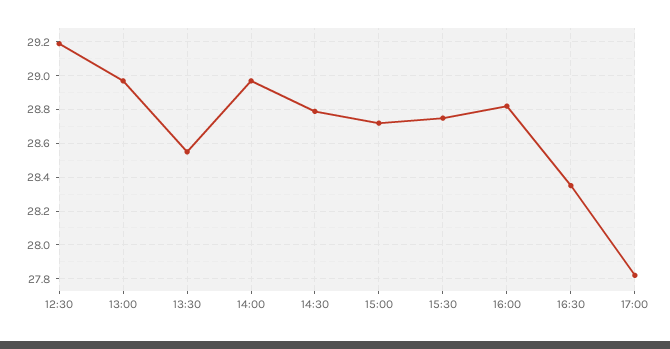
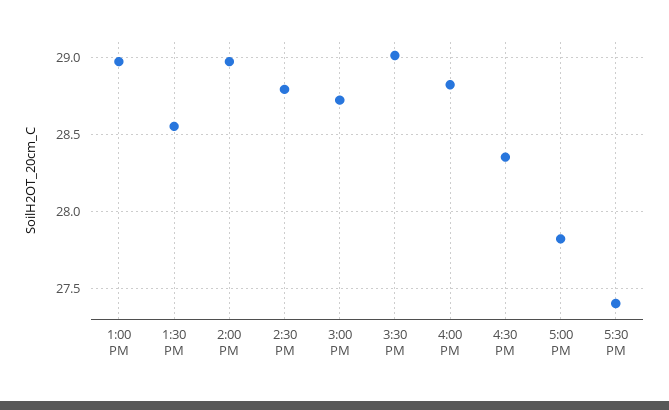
12:30: 29.2 -> none
15:30: 28.75 -> 29
5:30 PM: none -> 27.4

